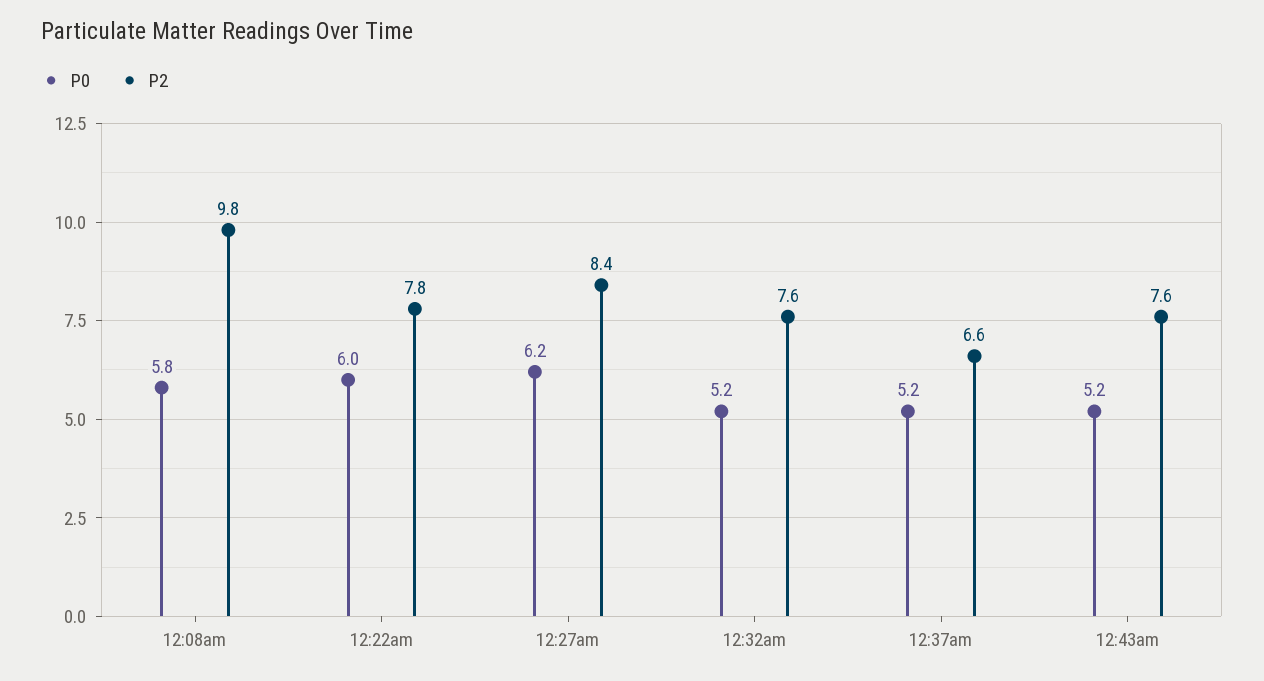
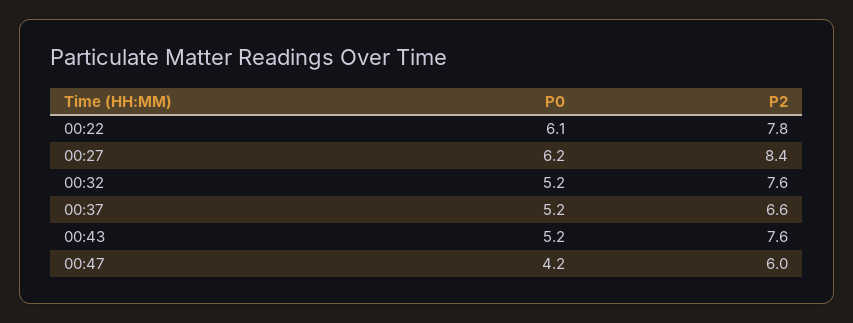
P0, 12:08am: 5.8 -> none
P2, 12:08am: 9.8 -> none
P0, 12:22am: 6 -> 6.1
P0, 00:47: none -> 4.2
P2, 00:47: none -> 6

